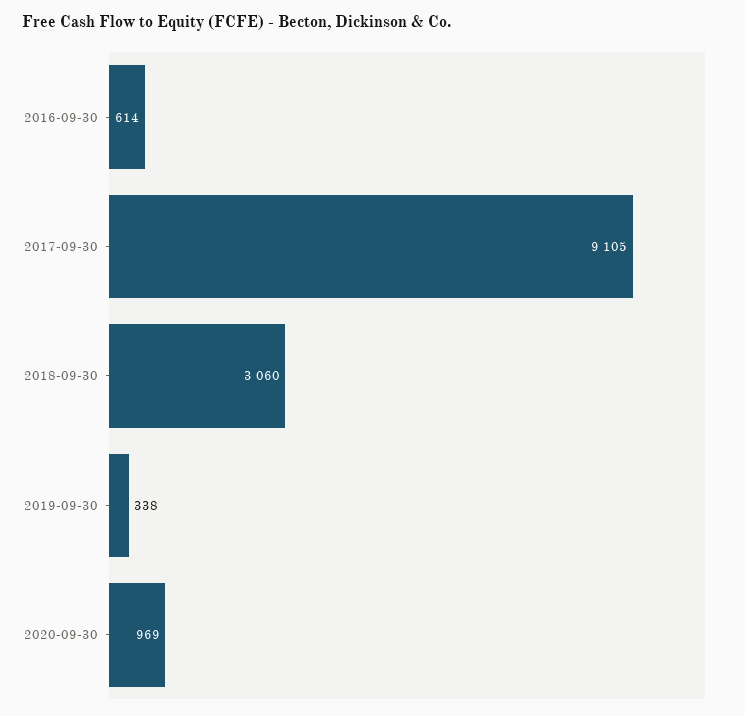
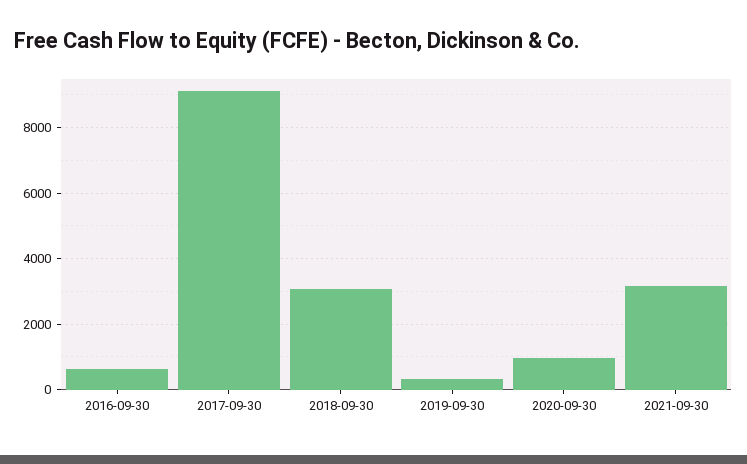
2021-09-30: none -> 3200

